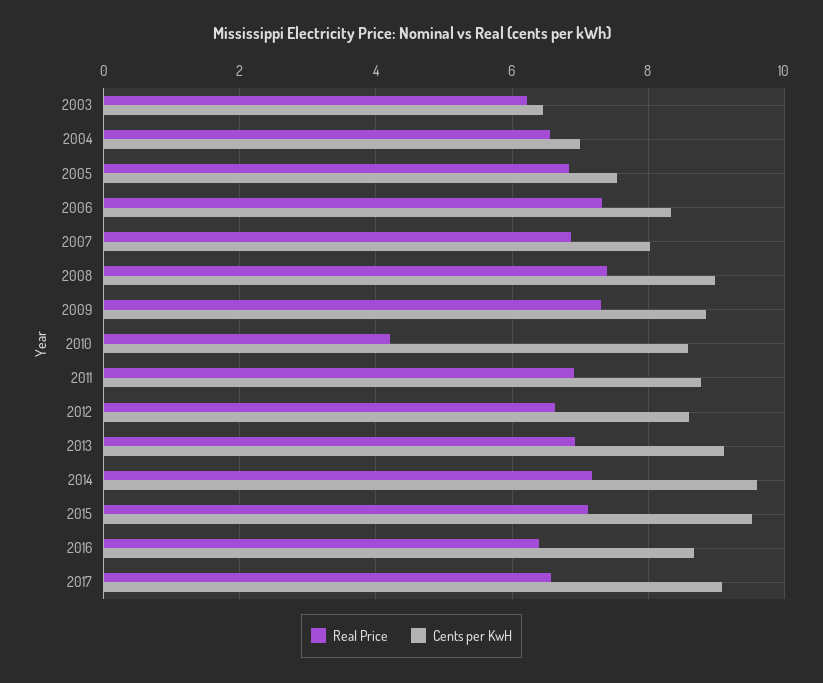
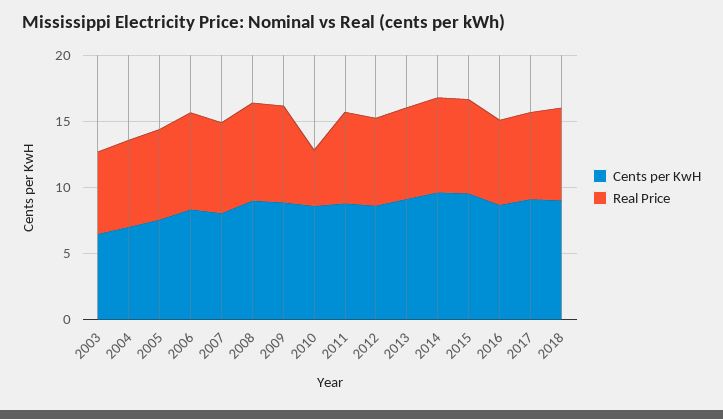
Cents per KwH, 2018: none -> 9
Real Price, 2018: none -> 7

